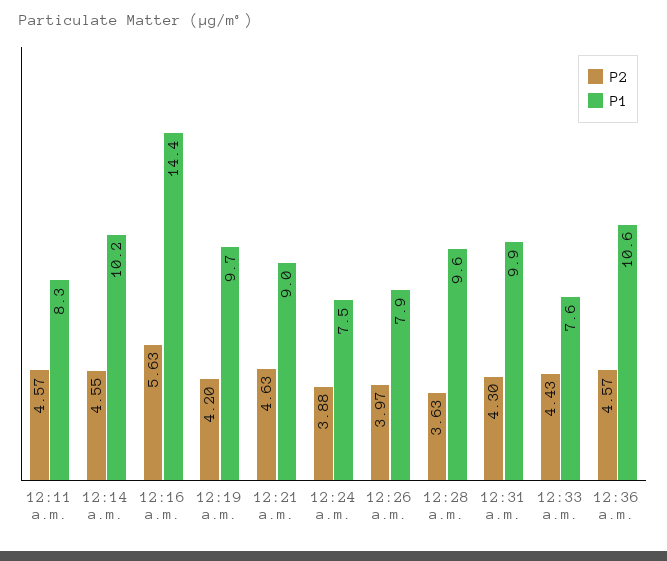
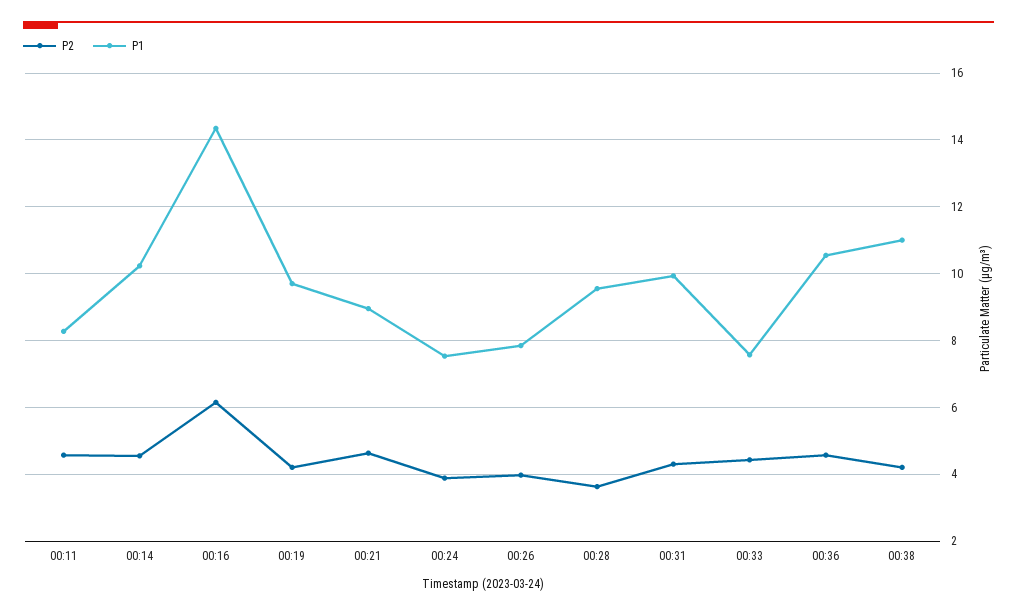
P2, 12:16 a.m.: 5.63 -> 6.2
P2, 00:38: none -> 4.2
P1, 00:38: none -> 11

